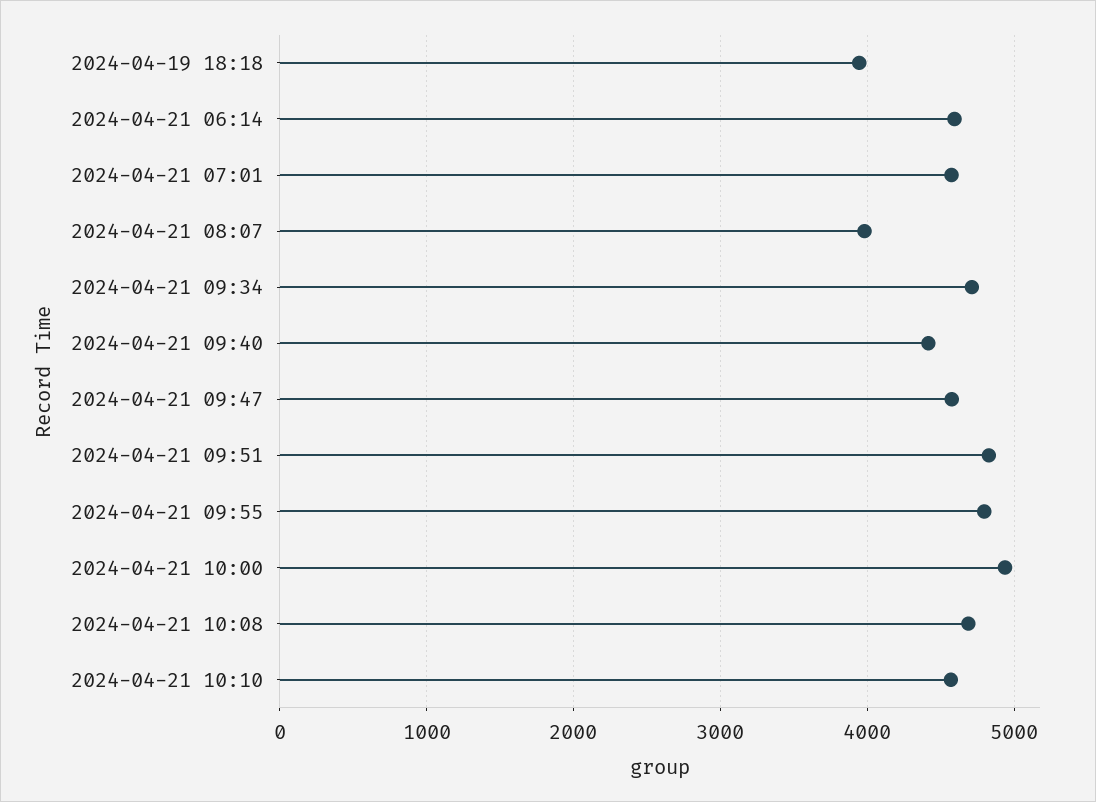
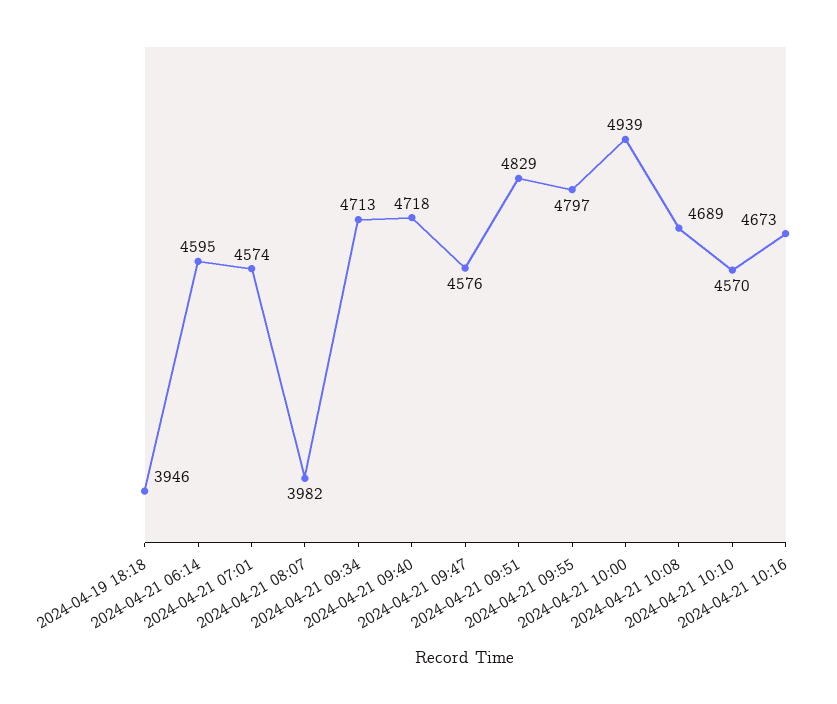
2024-04-21 09:40: 4400 -> 4718
2024-04-21 10:16: none -> 4673

